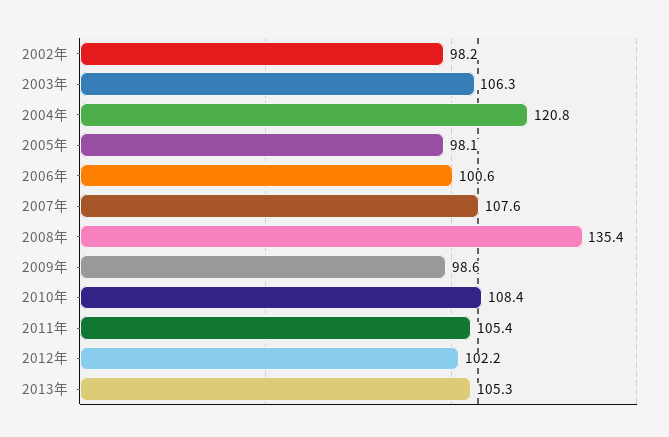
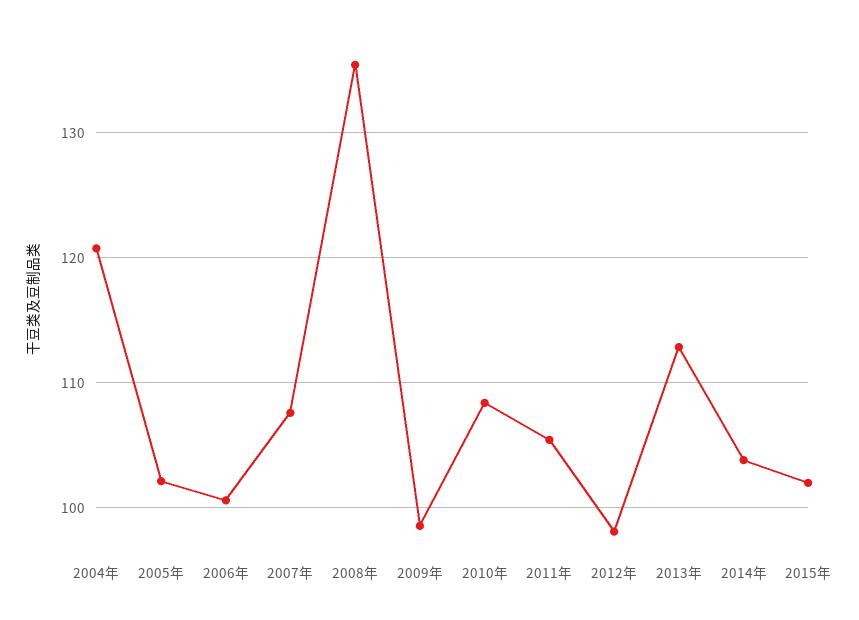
2002年: 98.2 -> none
2003年: 106.3 -> none
2005年: 98.1 -> 102
2012年: 102.2 -> 98
2013年: 105.3 -> 113
2014年: none -> 104
2015年: none -> 102

